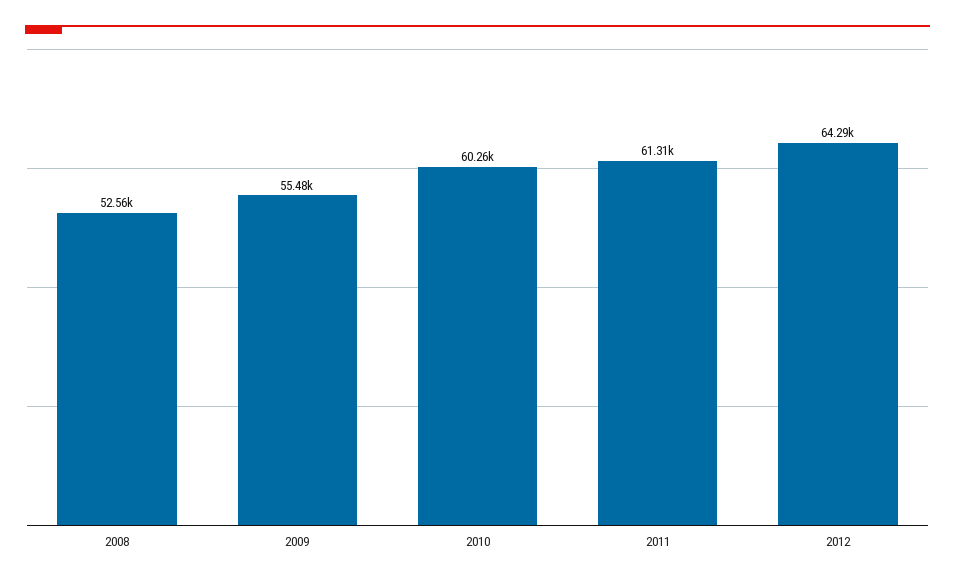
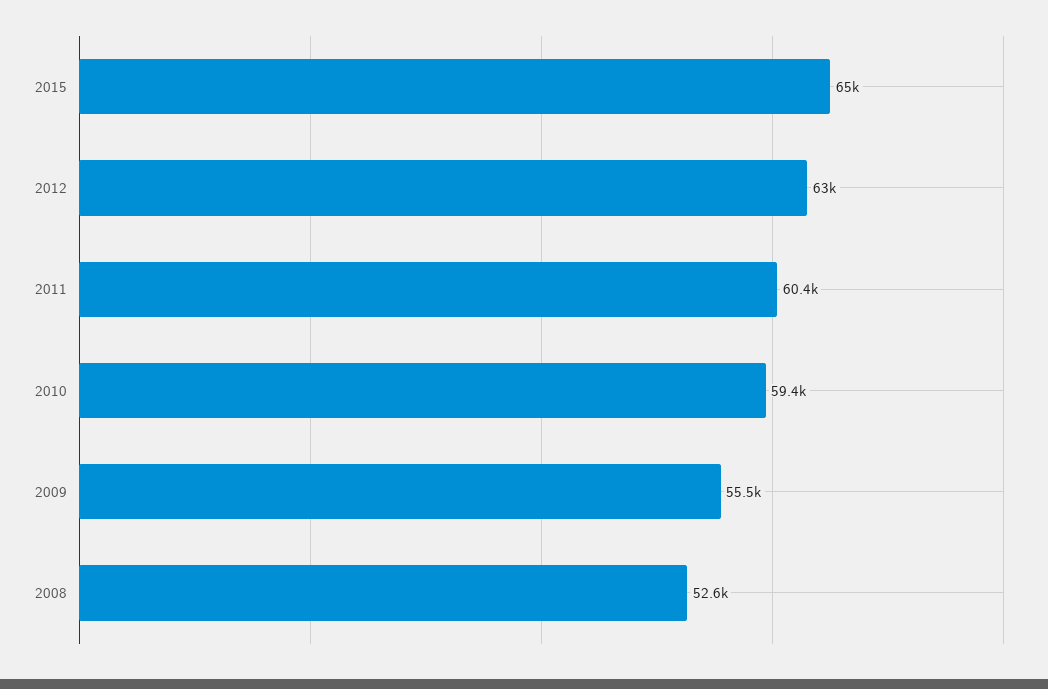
2010: 60260 -> 59400
2011: 61310 -> 60400
2012: 64290 -> 63000
2015: none -> 65000

